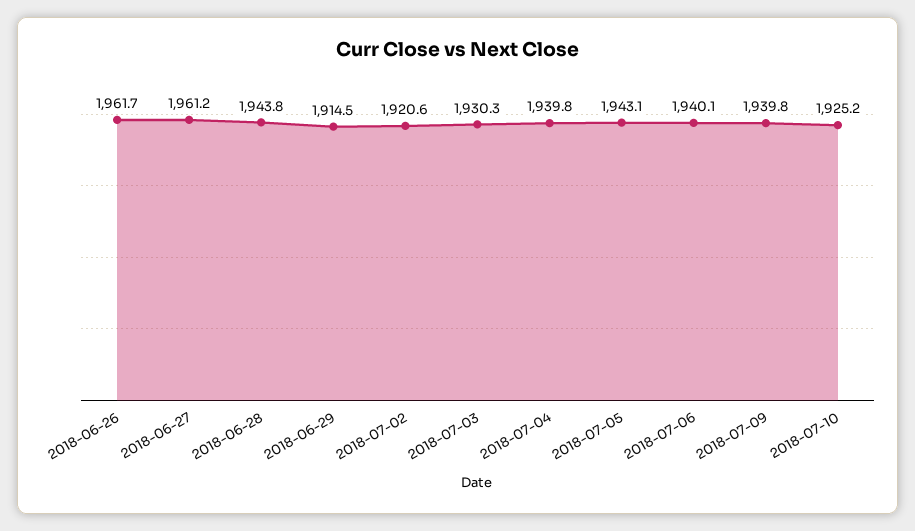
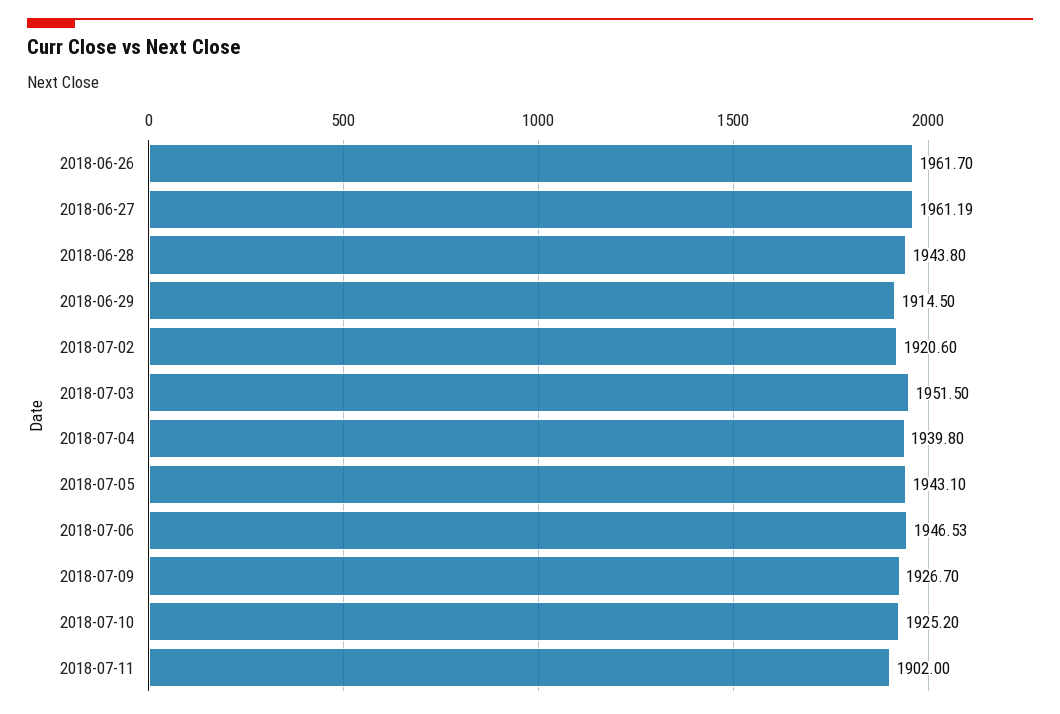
2018-07-03: 1930.3 -> 1951.5
2018-07-06: 1940.1 -> 1946.53
2018-07-09: 1939.8 -> 1926.7
2018-07-11: none -> 1902

